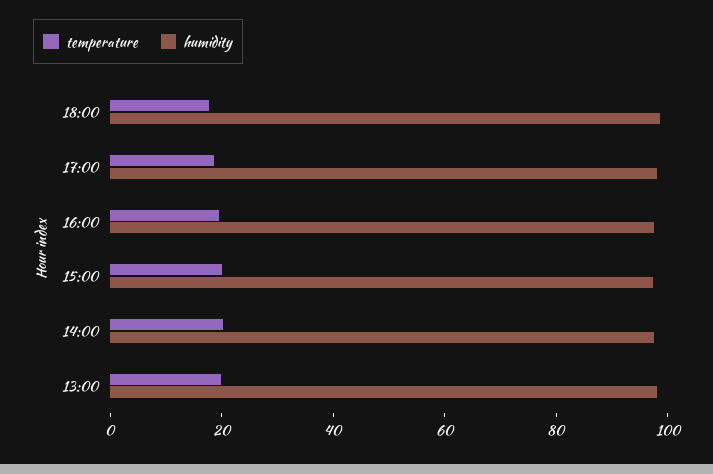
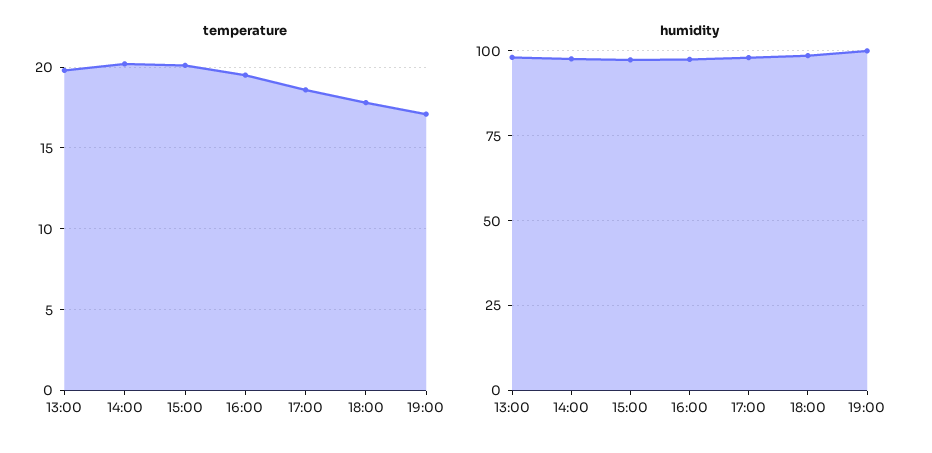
temperature, 19:00: none -> 17
humidity, 19:00: none -> 100

